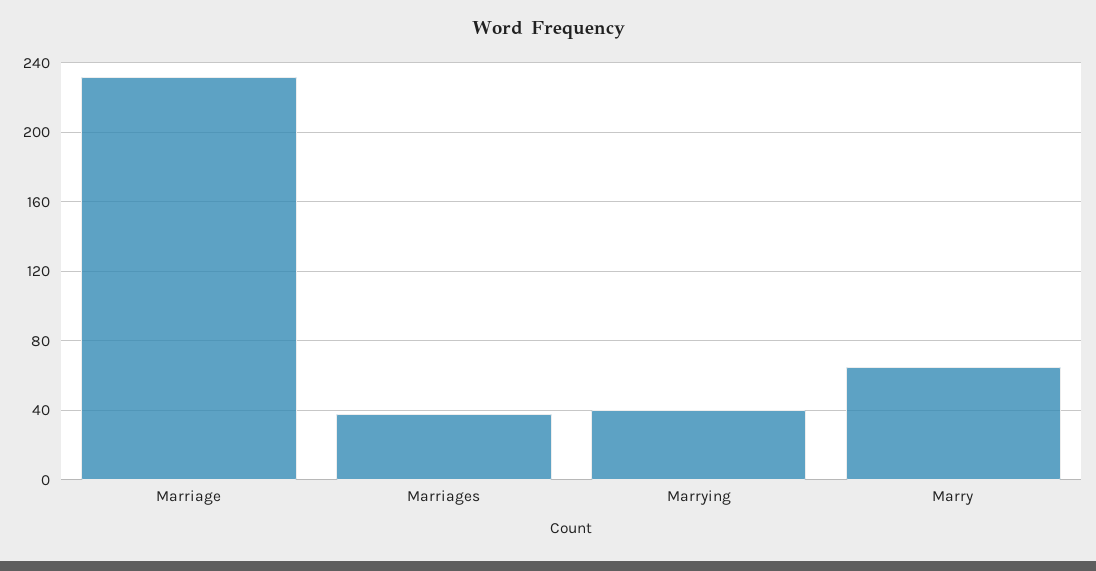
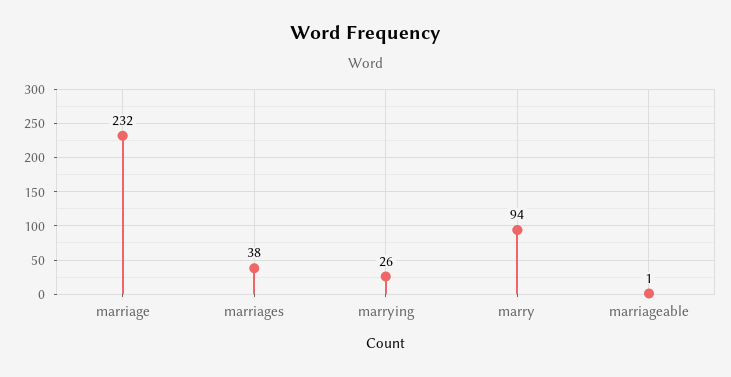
Marrying: 40 -> 26
Marry: 65 -> 94
marriageable: none -> 1

